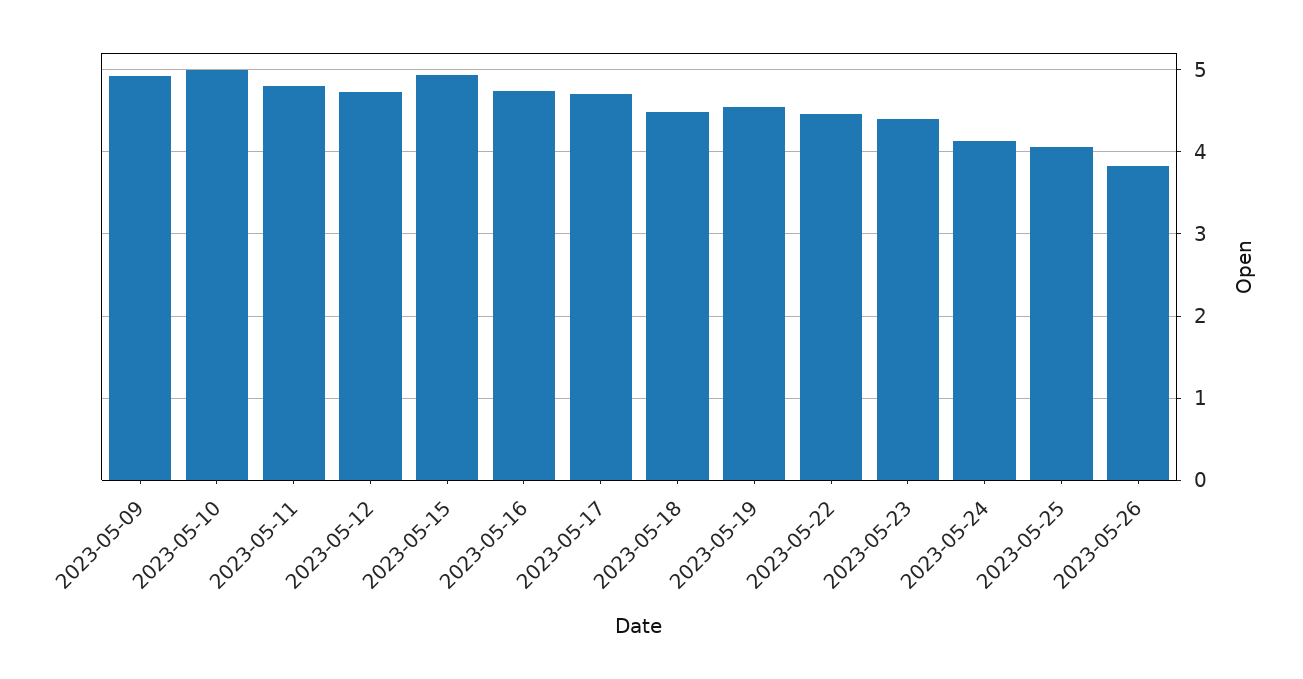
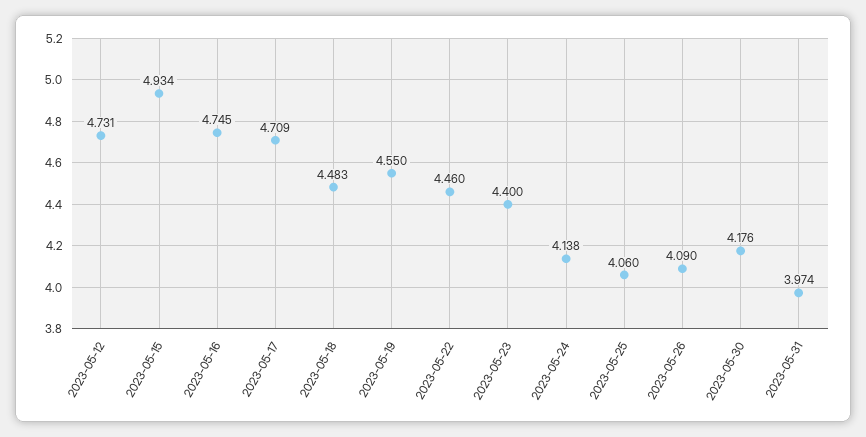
2023-05-09: 4.9 -> none
2023-05-10: 5 -> none
2023-05-11: 4.8 -> none
2023-05-26: 3.8 -> 4.09
2023-05-30: none -> 4.176
2023-05-31: none -> 3.974

